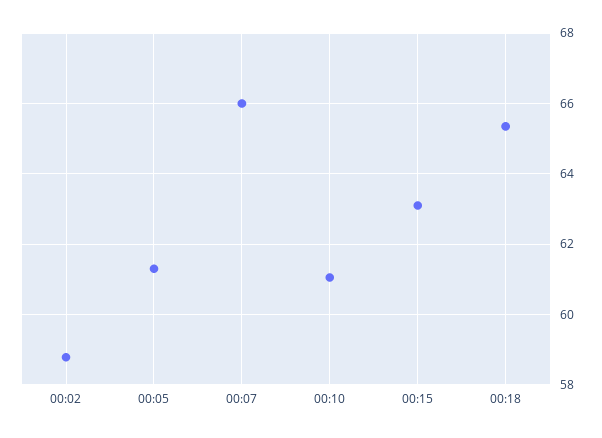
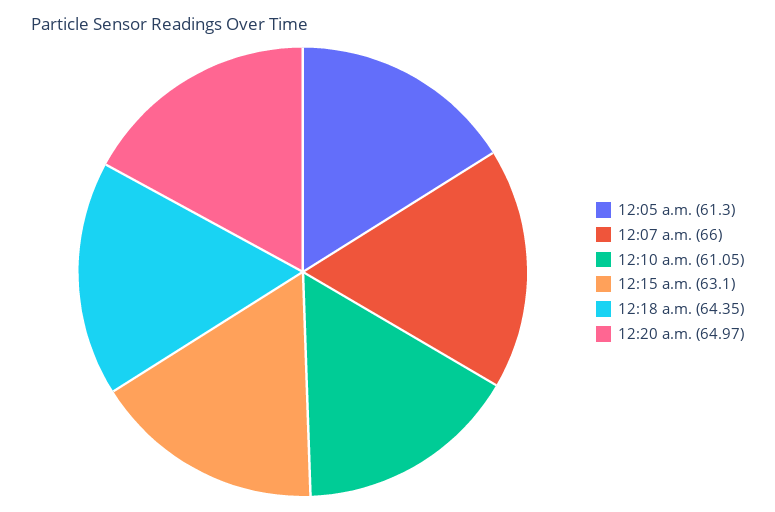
00:02: 58.8 -> none
00:18: 65.4 -> 64.35
12:20 a.m.: none -> 64.97

